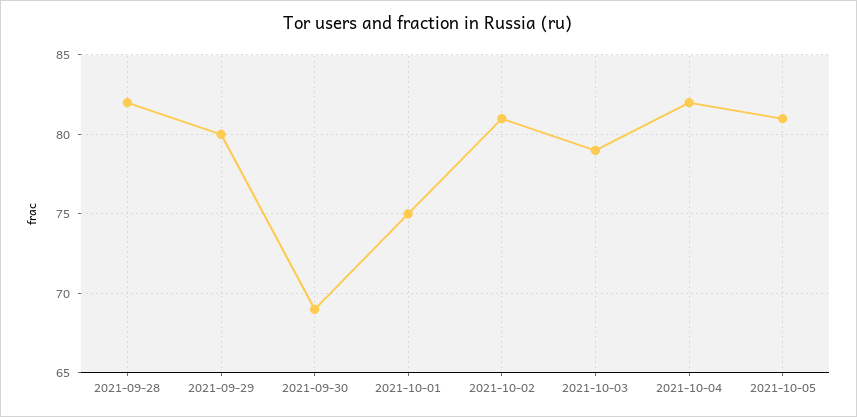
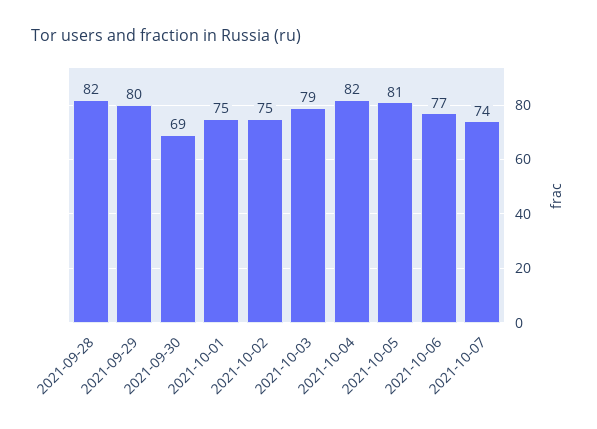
2021-10-02: 81 -> 75
2021-10-06: none -> 77
2021-10-07: none -> 74

